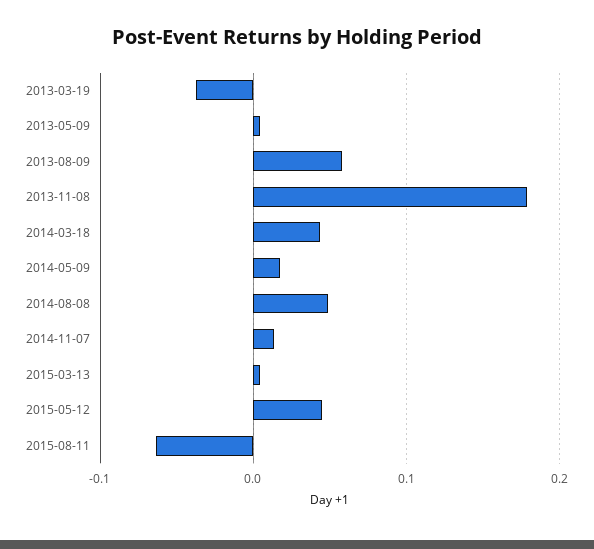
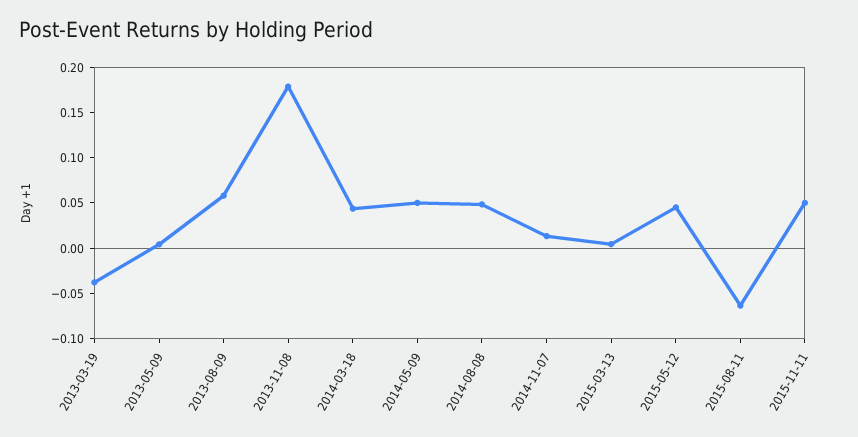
2014-05-09: 0.02 -> 0.05
2015-11-11: none -> 0.05

